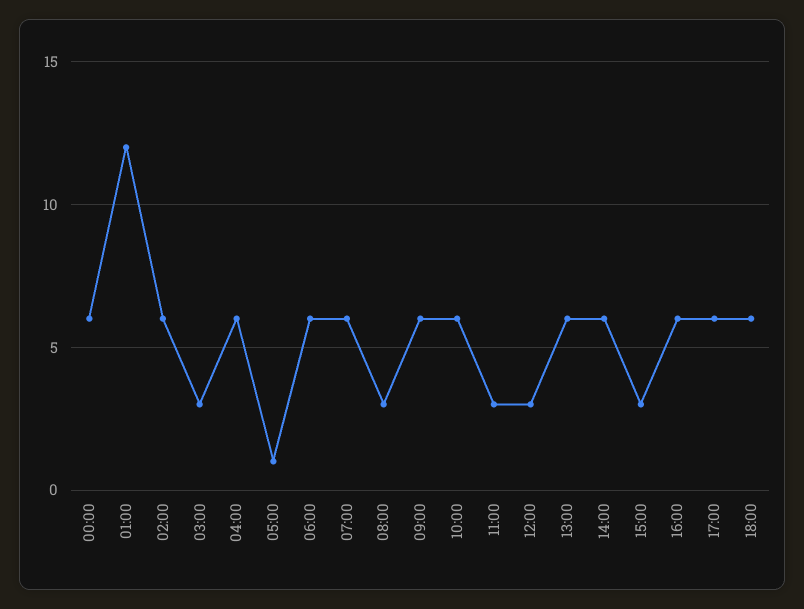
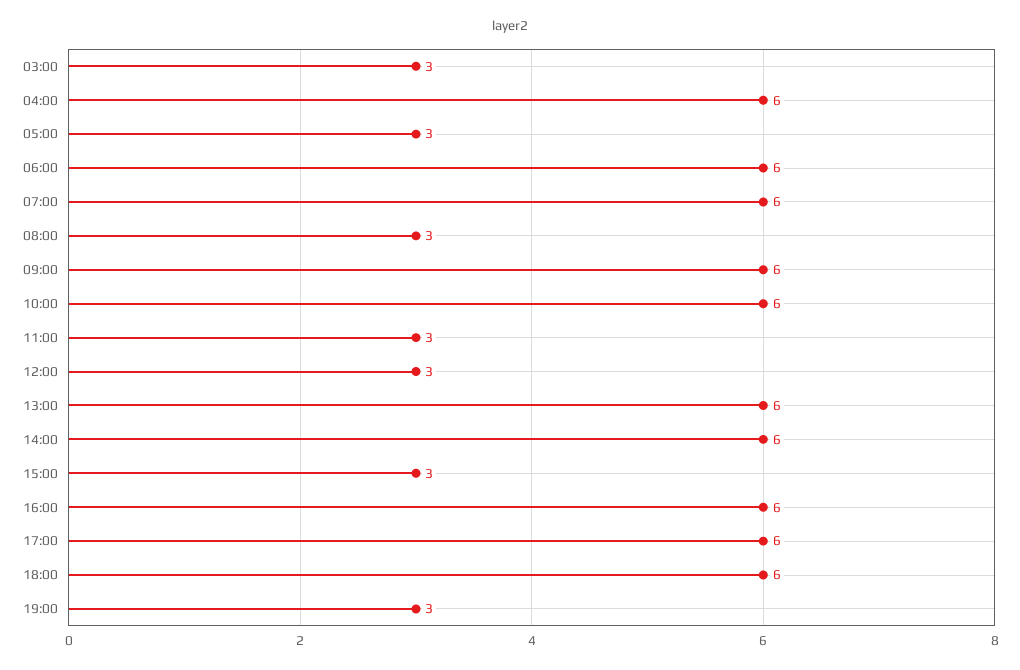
00:00: 6 -> none
01:00: 12 -> none
02:00: 6 -> none
05:00: 1 -> 3
19:00: none -> 3

